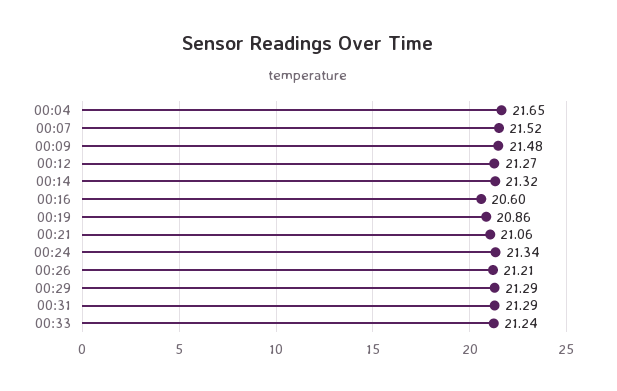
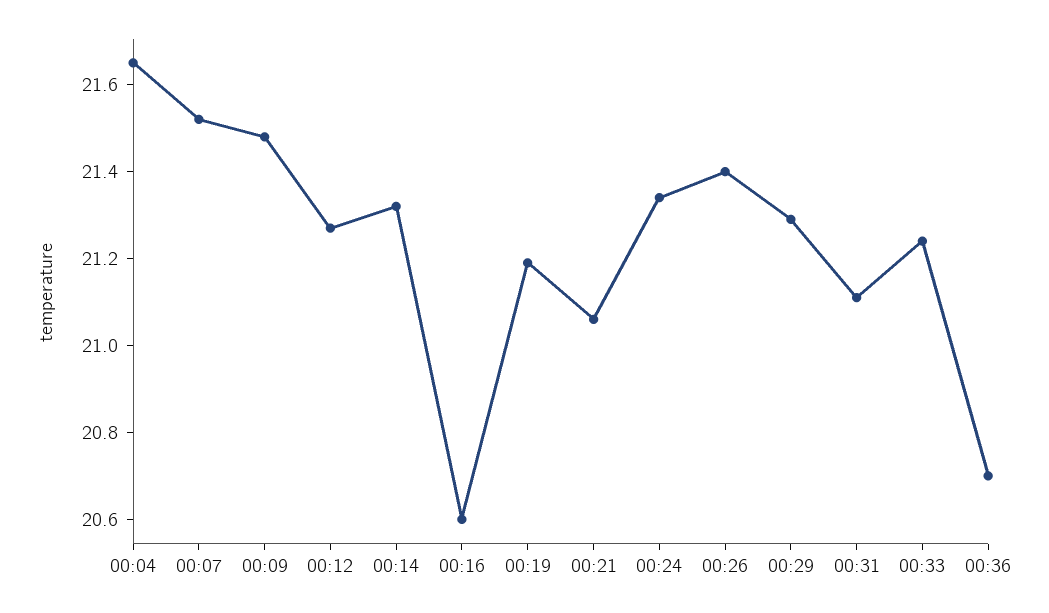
00:19: 20.86 -> 21.2
00:26: 21.21 -> 21.4
00:31: 21.29 -> 21.1
00:36: none -> 20.7

